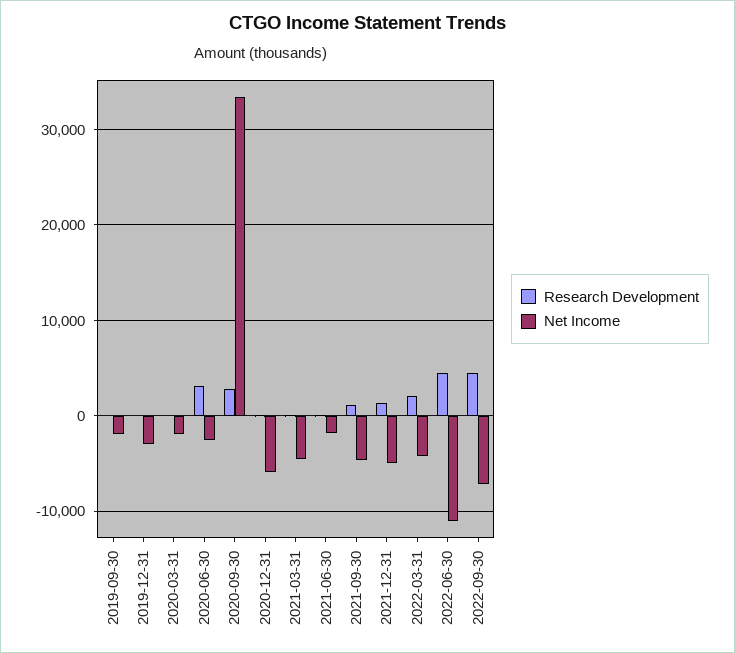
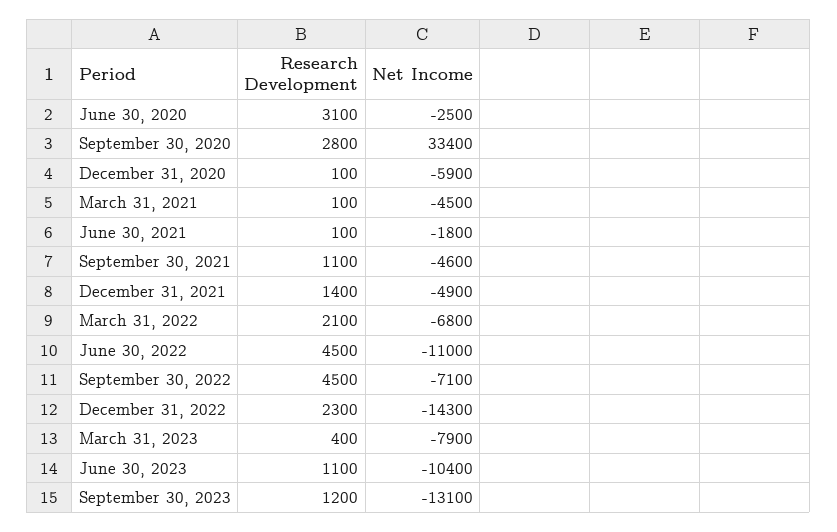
Research Development, 2019-09-30: 0 -> none
Net Income, 2019-09-30: -2000 -> none
Research Development, 2019-12-31: 0 -> none
Net Income, 2019-12-31: -3000 -> none
Research Development, 2020-03-31: 0 -> none
Net Income, 2020-03-31: -2000 -> none
Net Income, 2022-03-31: -4000 -> -6800
Research Development, December 31, 2022: none -> 2300
Net Income, December 31, 2022: none -> -14300
Research Development, March 31, 2023: none -> 400
Net Income, March 31, 2023: none -> -7900
Research Development, June 30, 2023: none -> 1100
Net Income, June 30, 2023: none -> -10400
Research Development, September 30, 2023: none -> 1200
Net Income, September 30, 2023: none -> -13100

